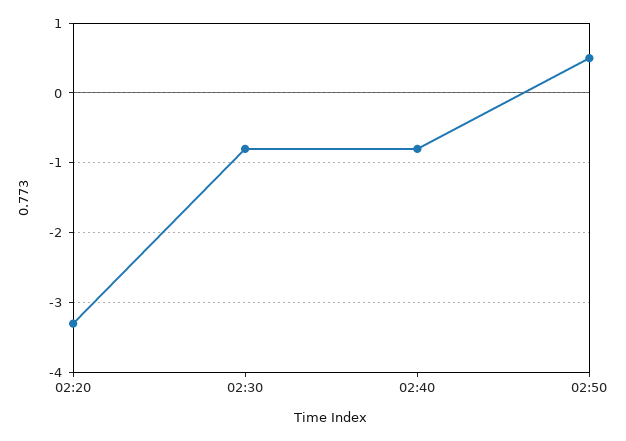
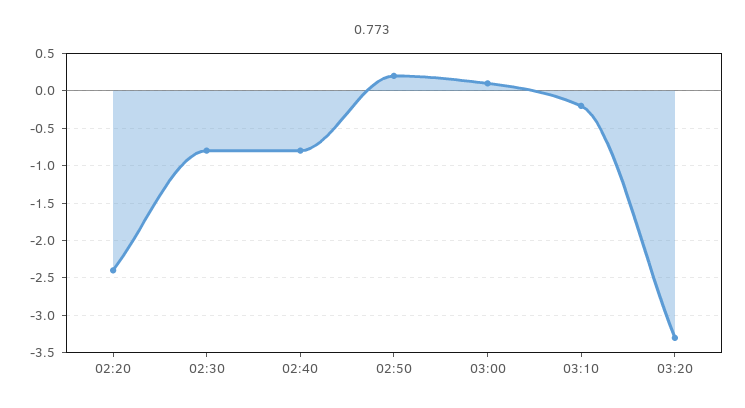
02:20: -3.3 -> -2.4
02:50: 0.5 -> 0.2
03:00: none -> 0.1
03:10: none -> -0.2
03:20: none -> -3.3

